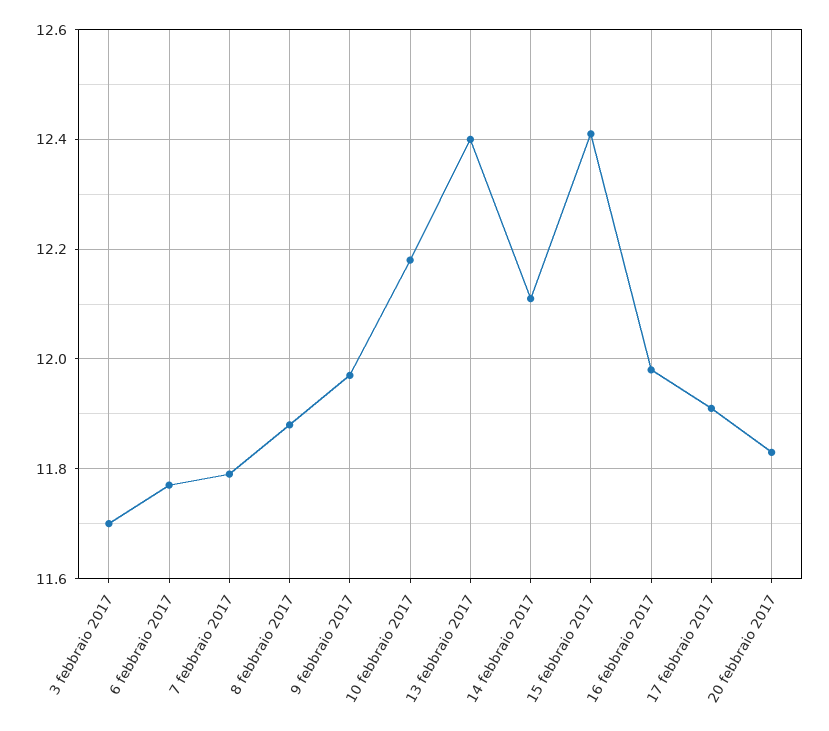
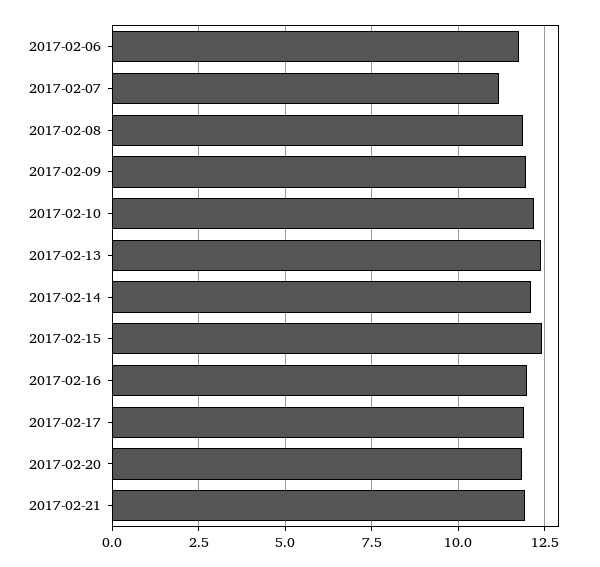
3 febbraio 2017: 11.7 -> none
7 febbraio 2017: 11.8 -> 11.25
2017-02-21: none -> 12

